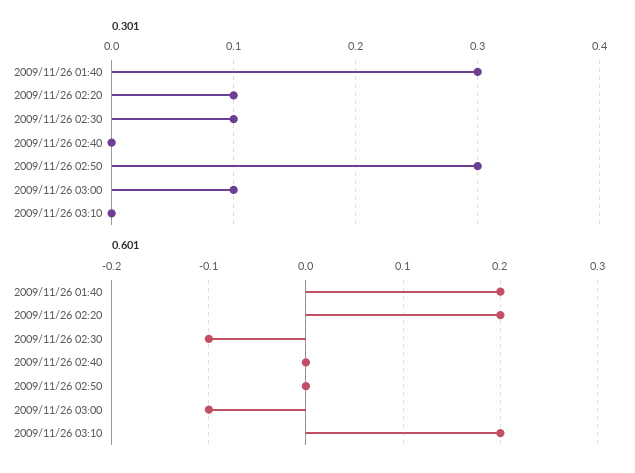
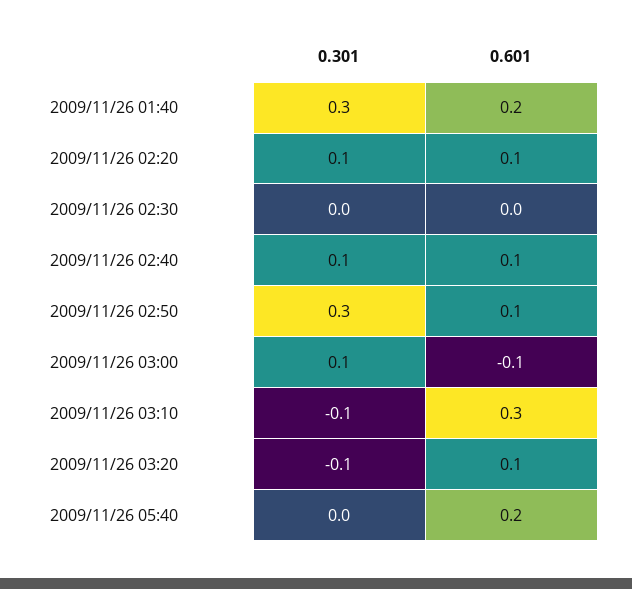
0.301, 2009/11/26 02:30: 0.1 -> 0
0.301, 2009/11/26 02:40: 0 -> 0.1
0.301, 2009/11/26 03:10: 0 -> -0.1
0.601, 2009/11/26 02:20: 0.2 -> 0.1
0.601, 2009/11/26 02:30: -0.1 -> 0
0.601, 2009/11/26 02:40: 0 -> 0.1
0.601, 2009/11/26 02:50: 0 -> 0.1
0.601, 2009/11/26 03:10: 0.2 -> 0.3
0.301, 2009/11/26 03:20: none -> -0.1
0.601, 2009/11/26 03:20: none -> 0.1
0.301, 2009/11/26 05:40: none -> 0
0.601, 2009/11/26 05:40: none -> 0.2

